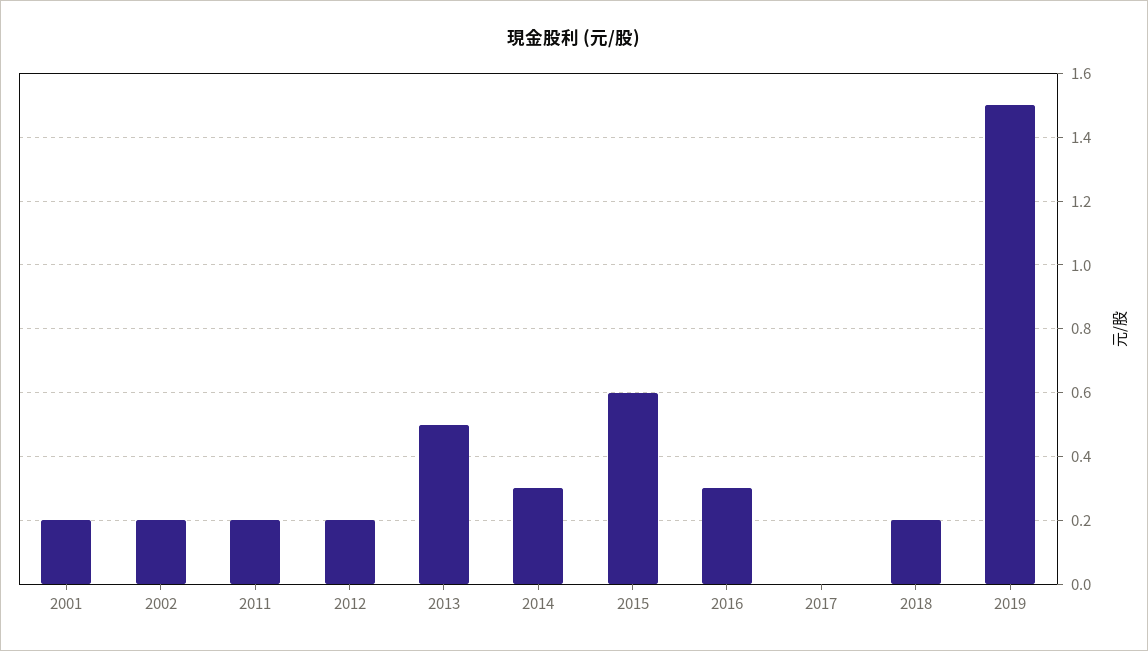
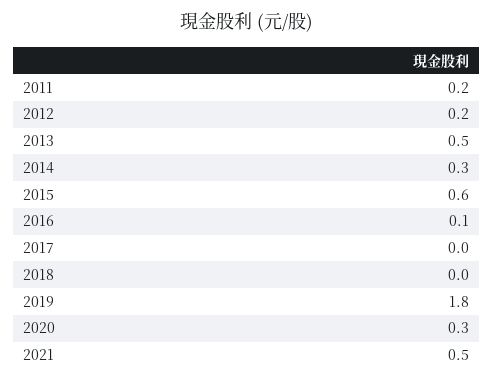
2001: 0.2 -> none
2002: 0.2 -> none
2016: 0.3 -> 0.1
2018: 0.2 -> 0
2019: 1.5 -> 1.8
2020: none -> 0.3
2021: none -> 0.5

